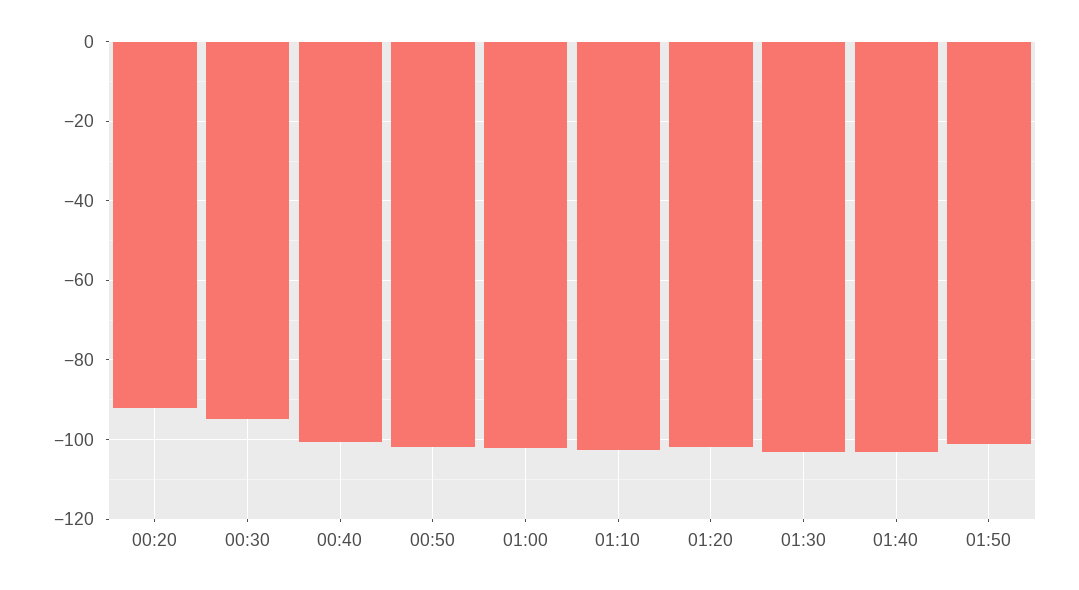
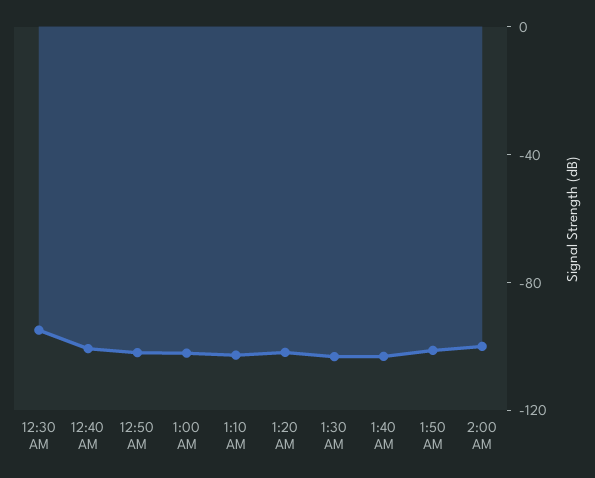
00:20: -92 -> none
2:00 AM: none -> -100

